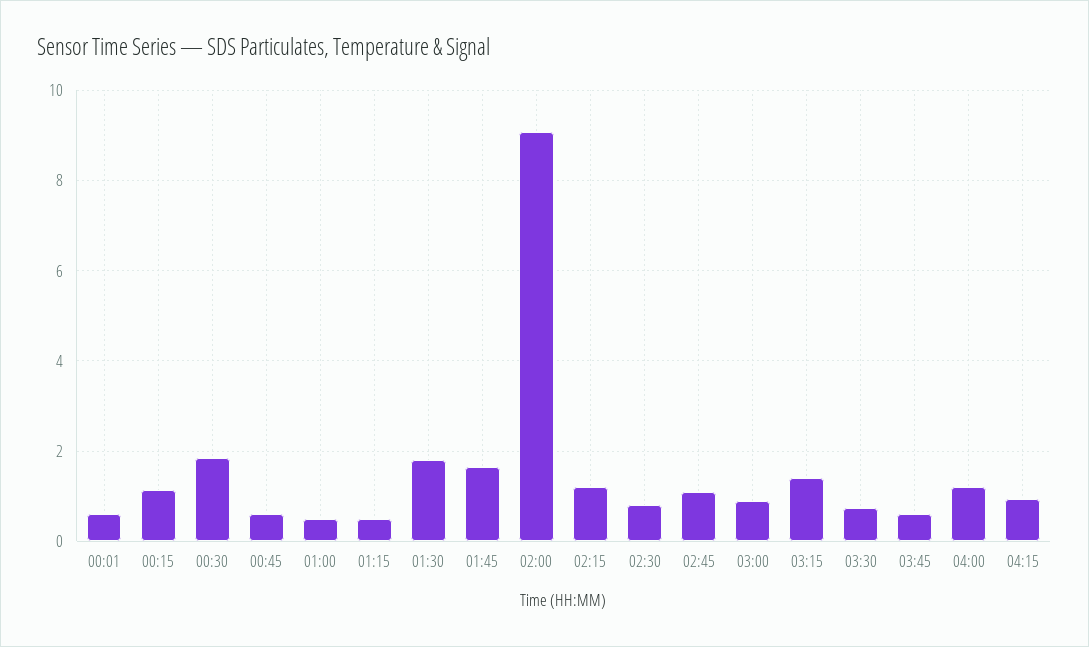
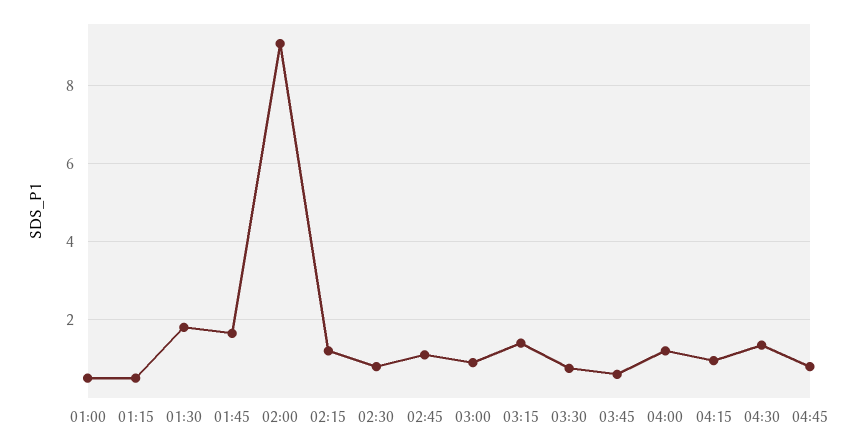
00:01: 0.6 -> none
00:15: 1.2 -> none
00:30: 1.8 -> none
00:45: 0.6 -> none
04:30: none -> 1.4
04:45: none -> 0.8

